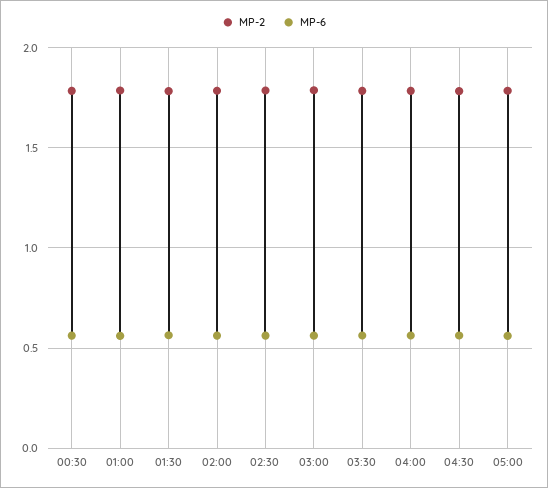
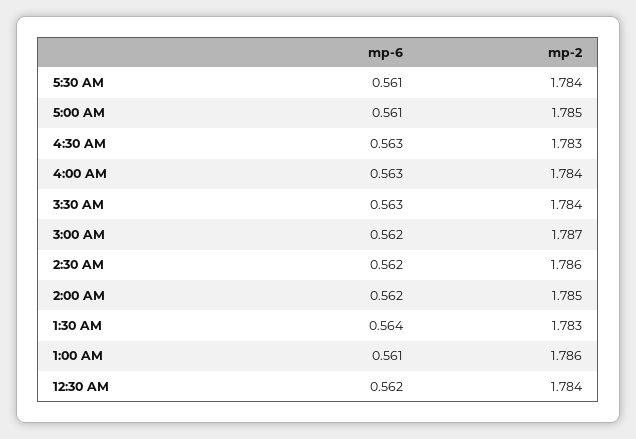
MP-6, 5:30 AM: none -> 0.561
MP-2, 5:30 AM: none -> 1.784

